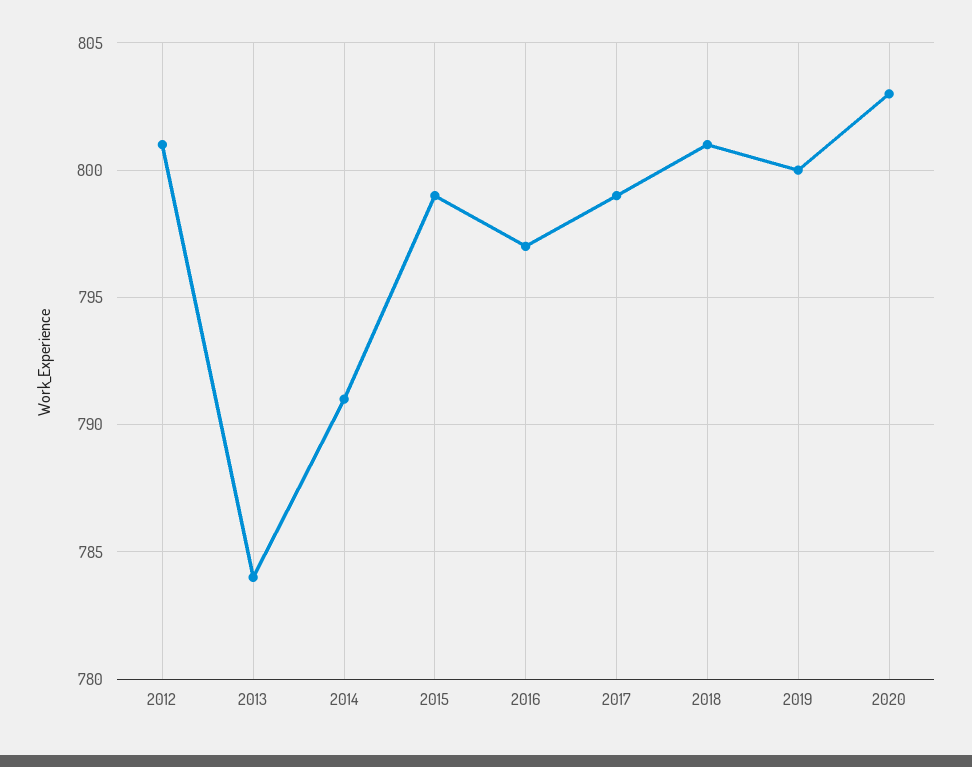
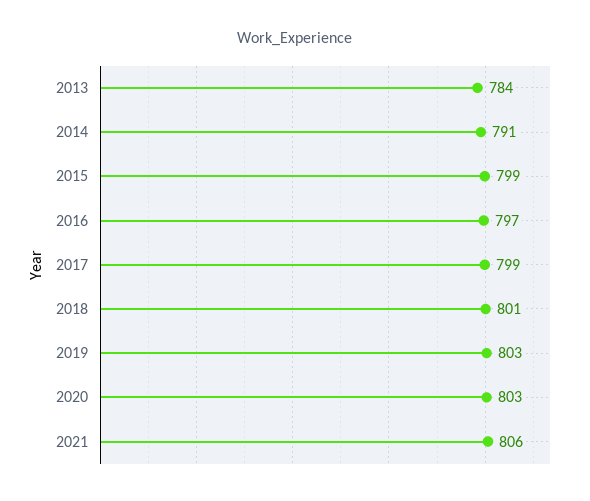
2012: 801 -> none
2019: 800 -> 803
2021: none -> 806

